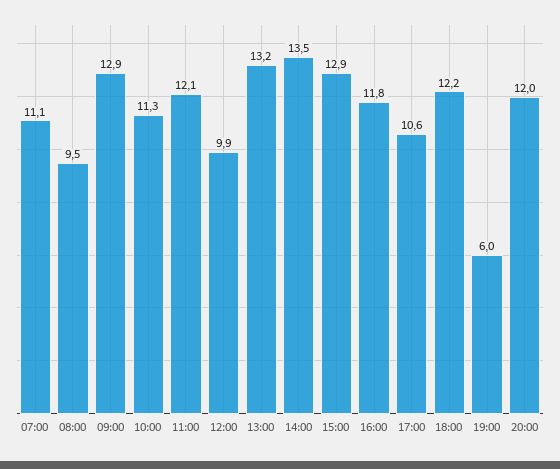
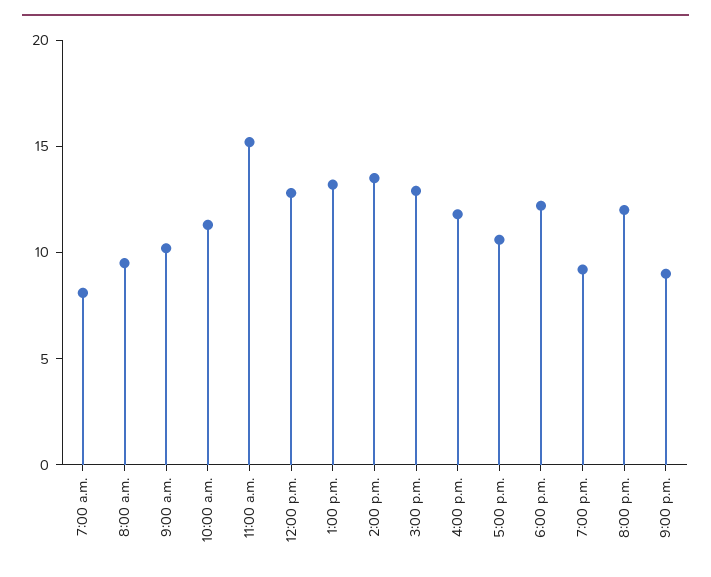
07:00: 11.1 -> 8
09:00: 12.9 -> 10
11:00: 12.1 -> 15
12:00: 9.9 -> 13
19:00: 6 -> 9
9:00 p.m.: none -> 9

